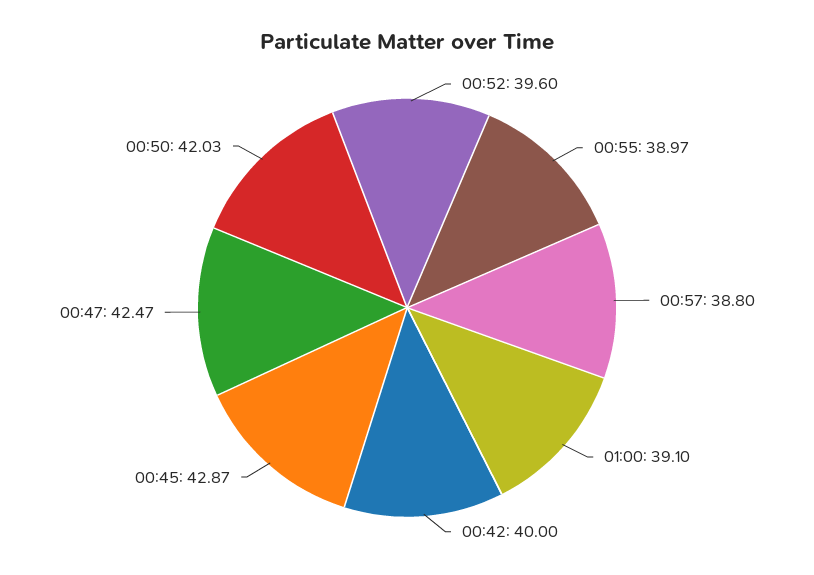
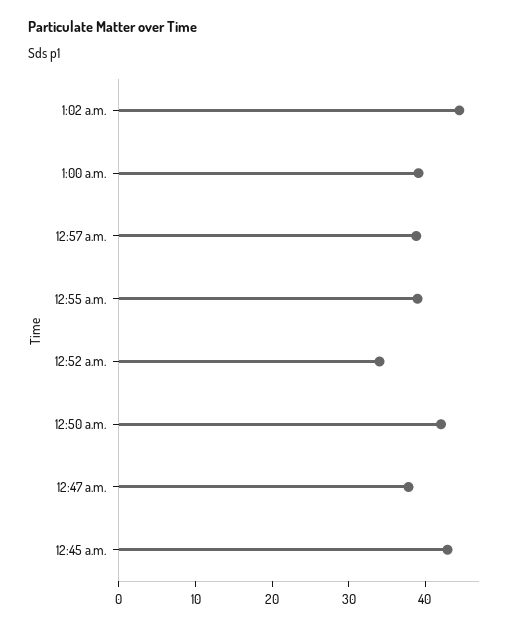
00:52: 39.6 -> 34
00:42: 40 -> none
00:47: 42.47 -> 38
1:02 a.m.: none -> 44

